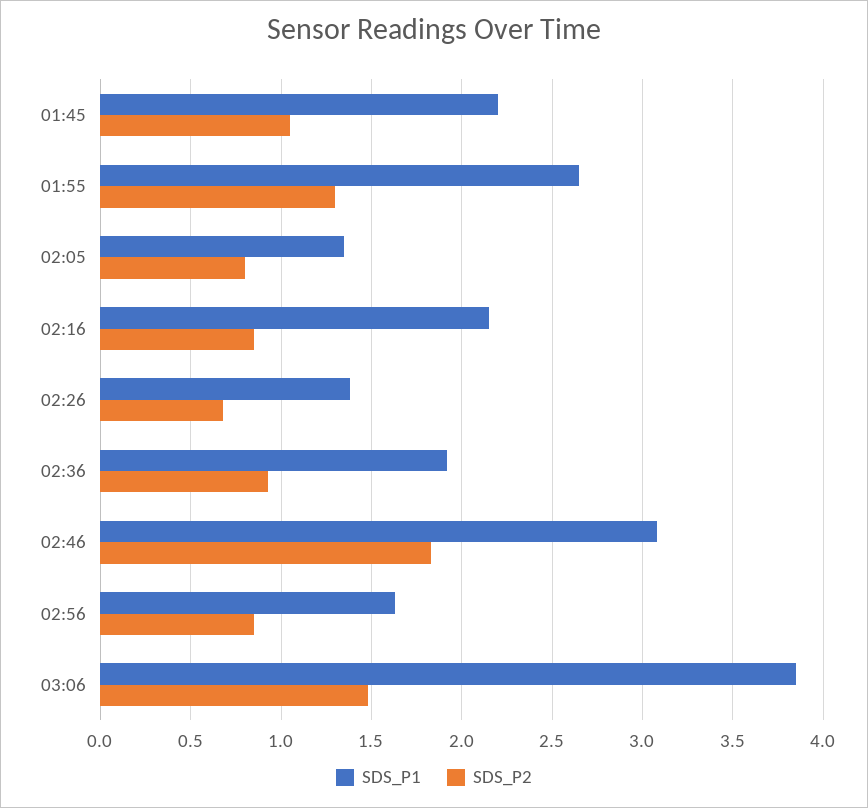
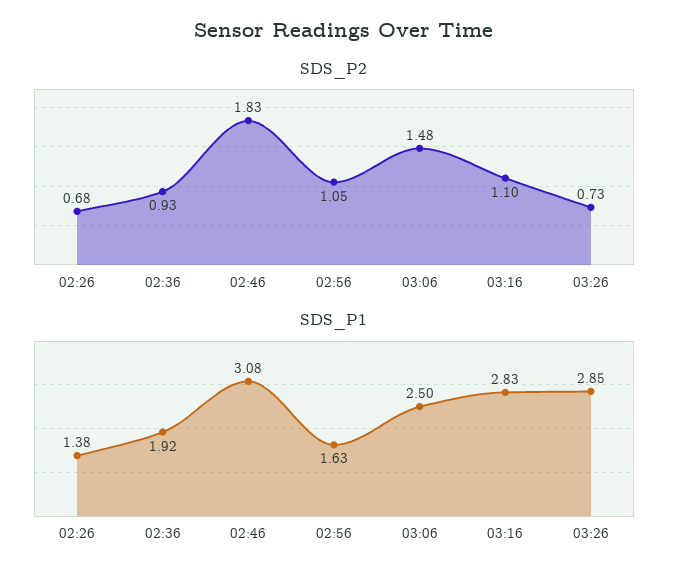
SDS_P1, 01:45: 2.2 -> none
SDS_P2, 01:45: 1.05 -> none
SDS_P1, 01:55: 2.65 -> none
SDS_P2, 01:55: 1.3 -> none
SDS_P1, 02:05: 1.35 -> none
SDS_P2, 02:05: 0.8 -> none
SDS_P1, 02:16: 2.15 -> none
SDS_P2, 02:16: 0.85 -> none
SDS_P2, 02:56: 0.85 -> 1.05
SDS_P1, 03:06: 3.85 -> 2.5
SDS_P2, 03:16: none -> 1.1
SDS_P2, 03:26: none -> 0.73
SDS_P1, 03:16: none -> 2.83
SDS_P1, 03:26: none -> 2.85

